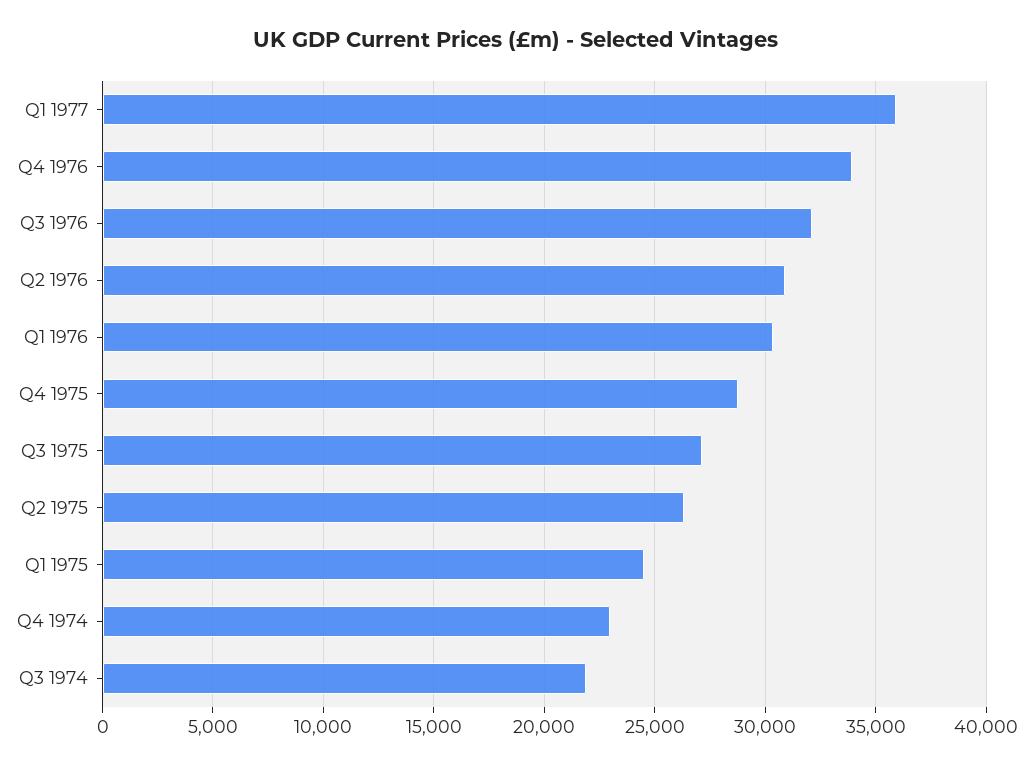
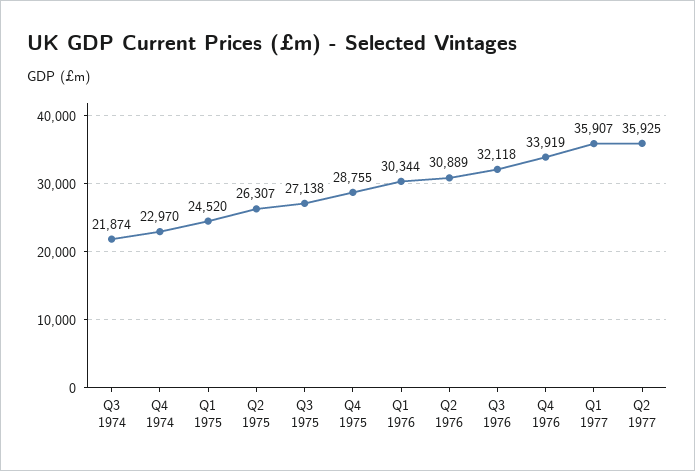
Q2 1977: none -> 35925

